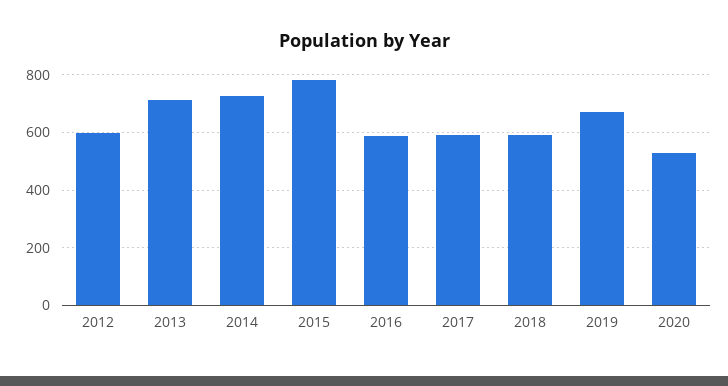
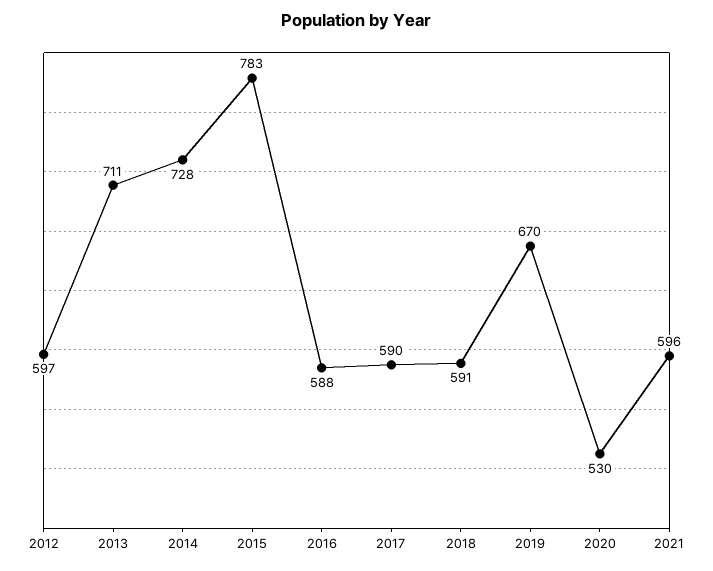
2021: none -> 596

